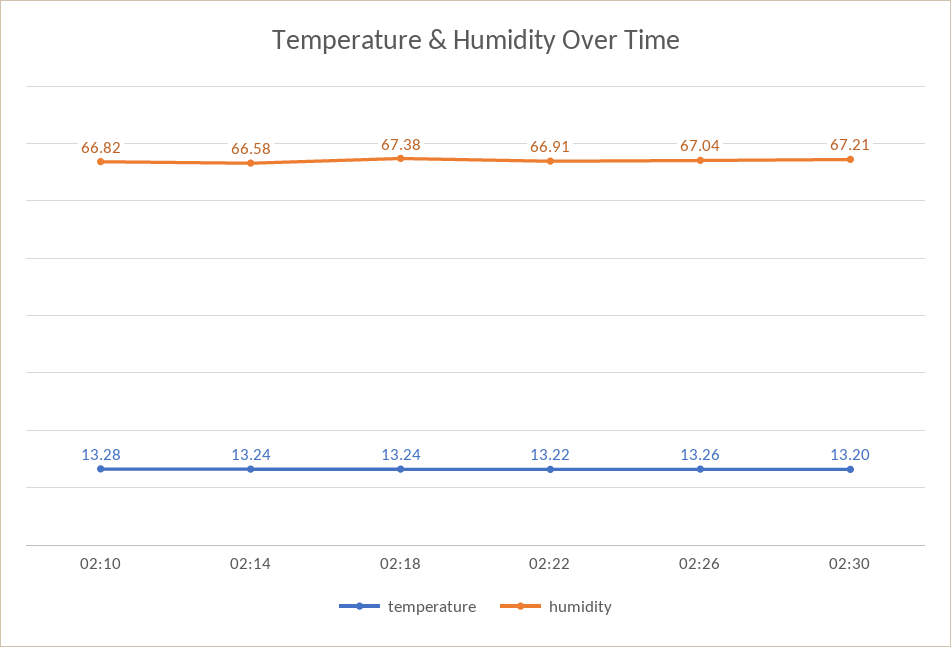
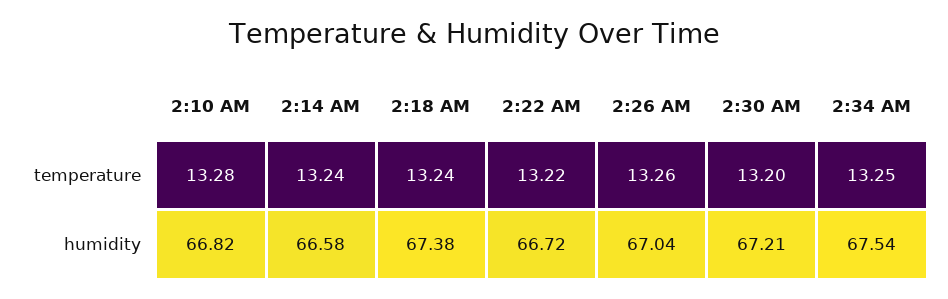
humidity, 02:22: 66.91 -> 66.72
temperature, 2:34 AM: none -> 13.25
humidity, 2:34 AM: none -> 67.54

